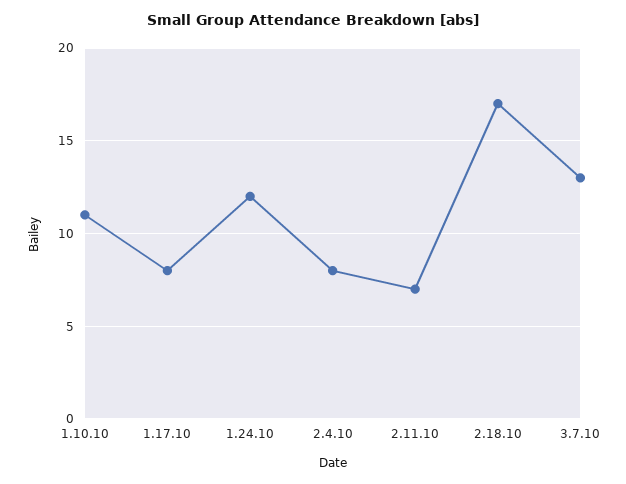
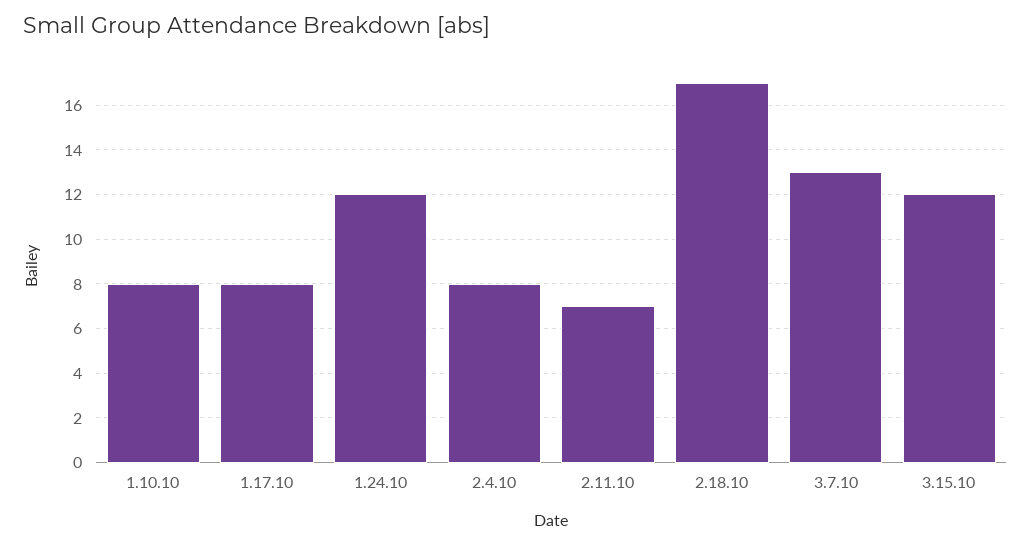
1.10.10: 11 -> 8
3.15.10: none -> 12

